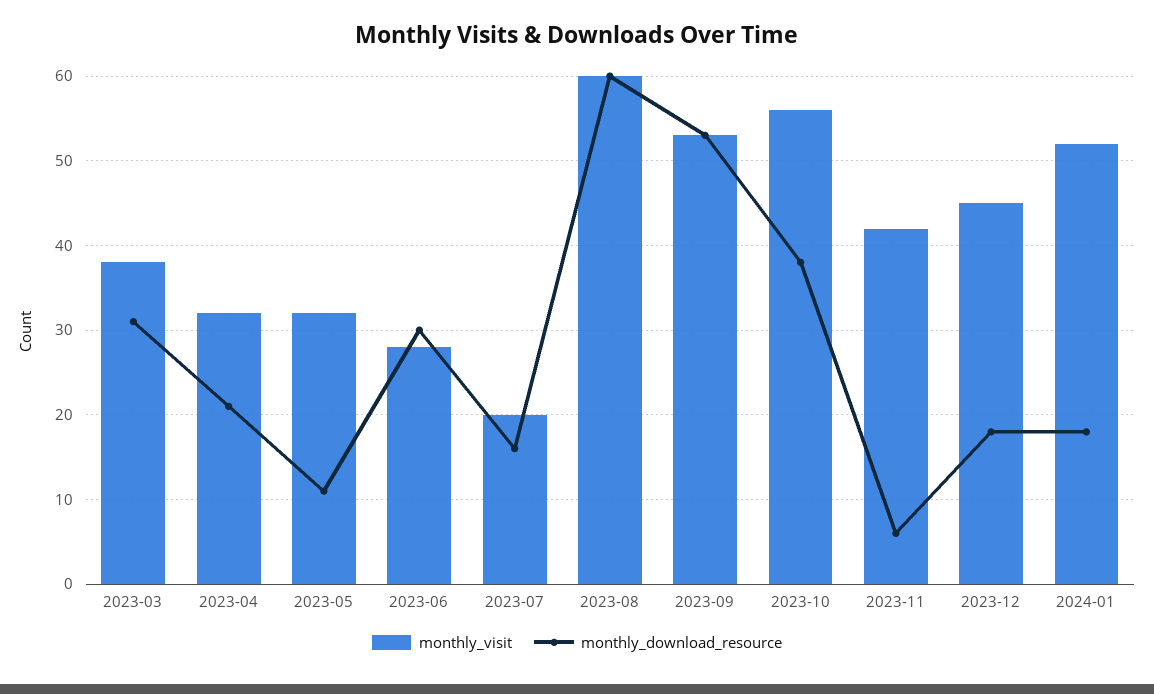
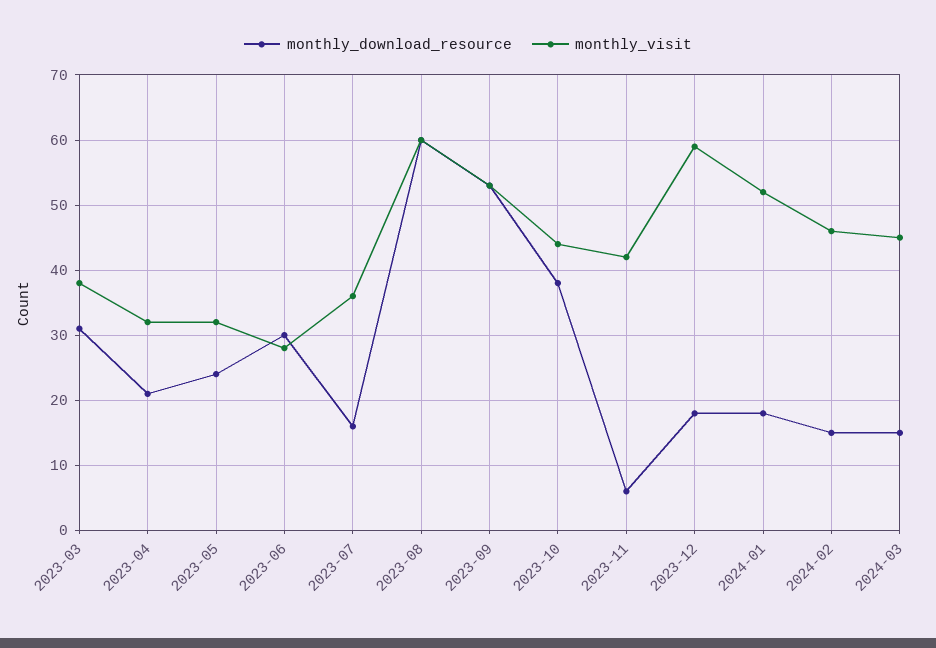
monthly_download_resource, 2023-05: 11 -> 24
monthly_visit, 2023-07: 20 -> 36
monthly_visit, 2023-10: 56 -> 44
monthly_visit, 2023-12: 45 -> 59
monthly_download_resource, 2024-02: none -> 15
monthly_visit, 2024-02: none -> 46
monthly_download_resource, 2024-03: none -> 15
monthly_visit, 2024-03: none -> 45

